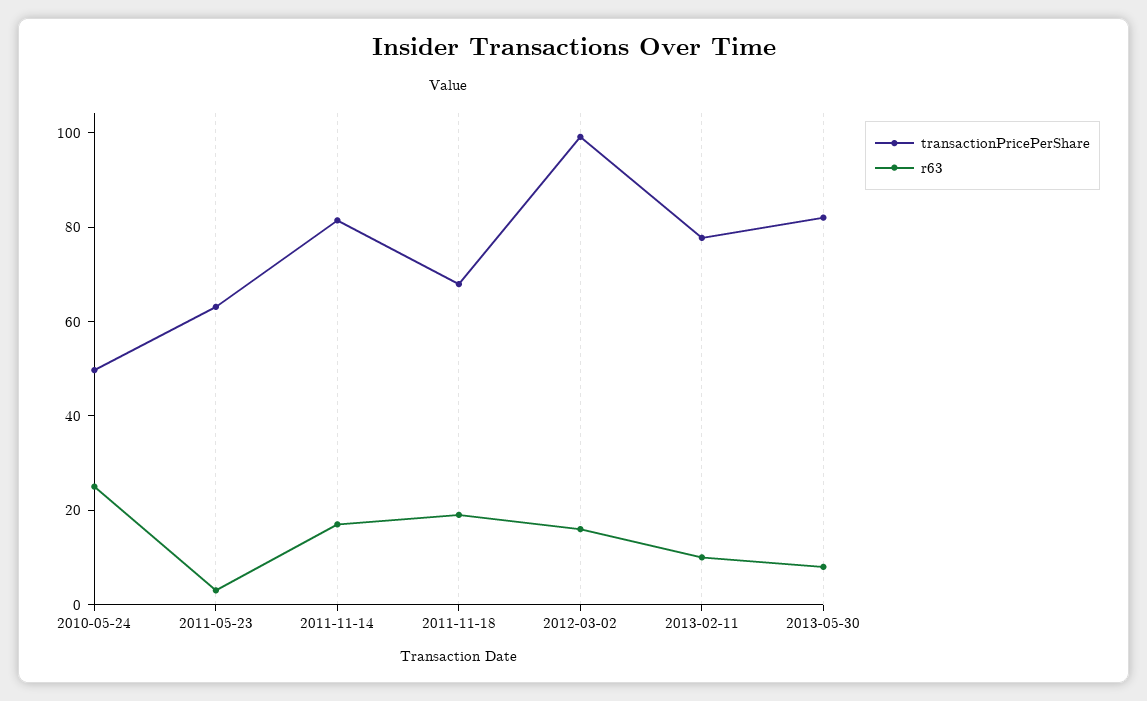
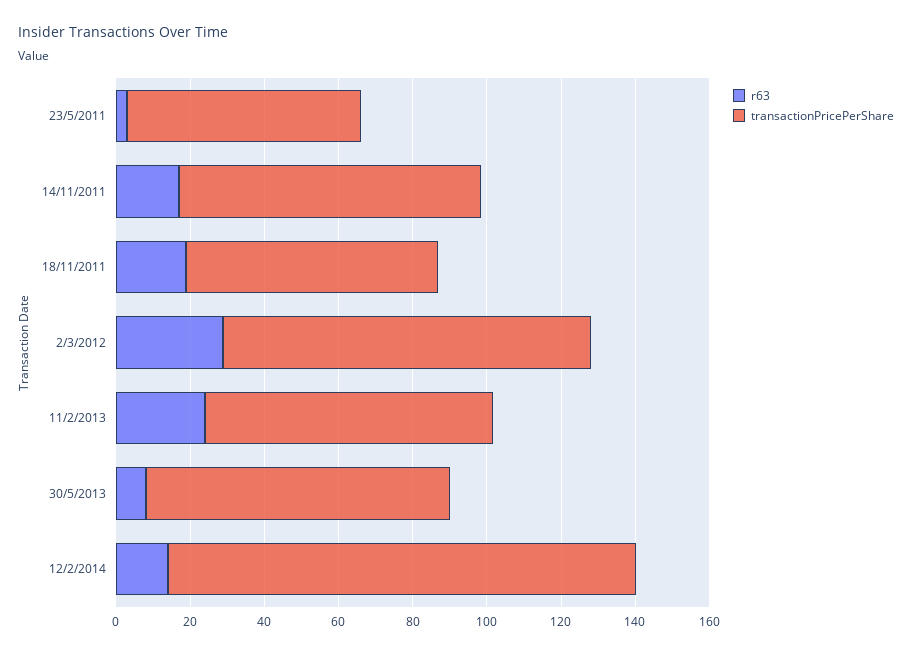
transactionPricePerShare, 2010-05-24: 50 -> none
r63, 2010-05-24: 25 -> none
r63, 2012-03-02: 15 -> 30
r63, 2013-02-11: 10 -> 25
r63, 12/2/2014: none -> 15
transactionPricePerShare, 12/2/2014: none -> 125

